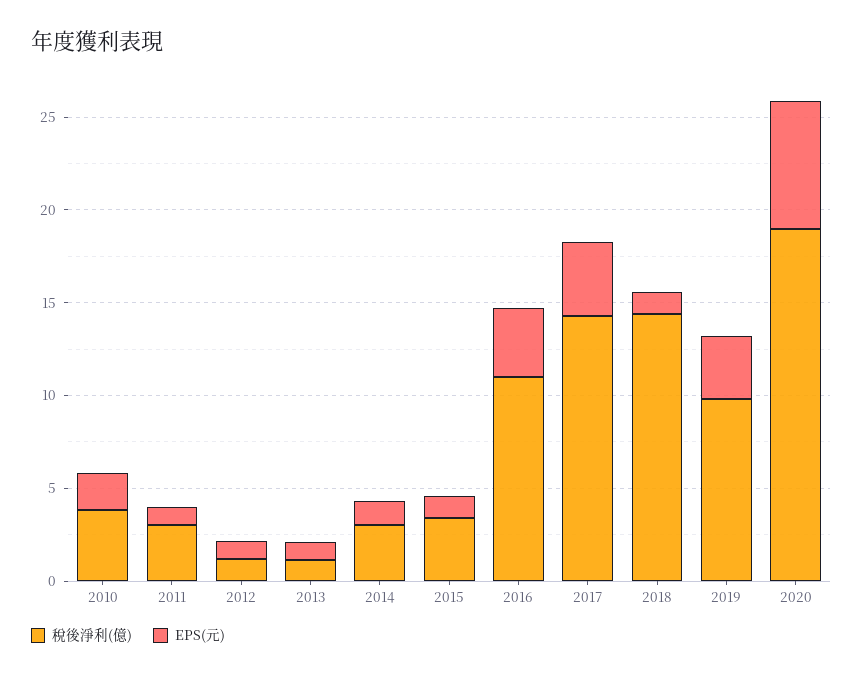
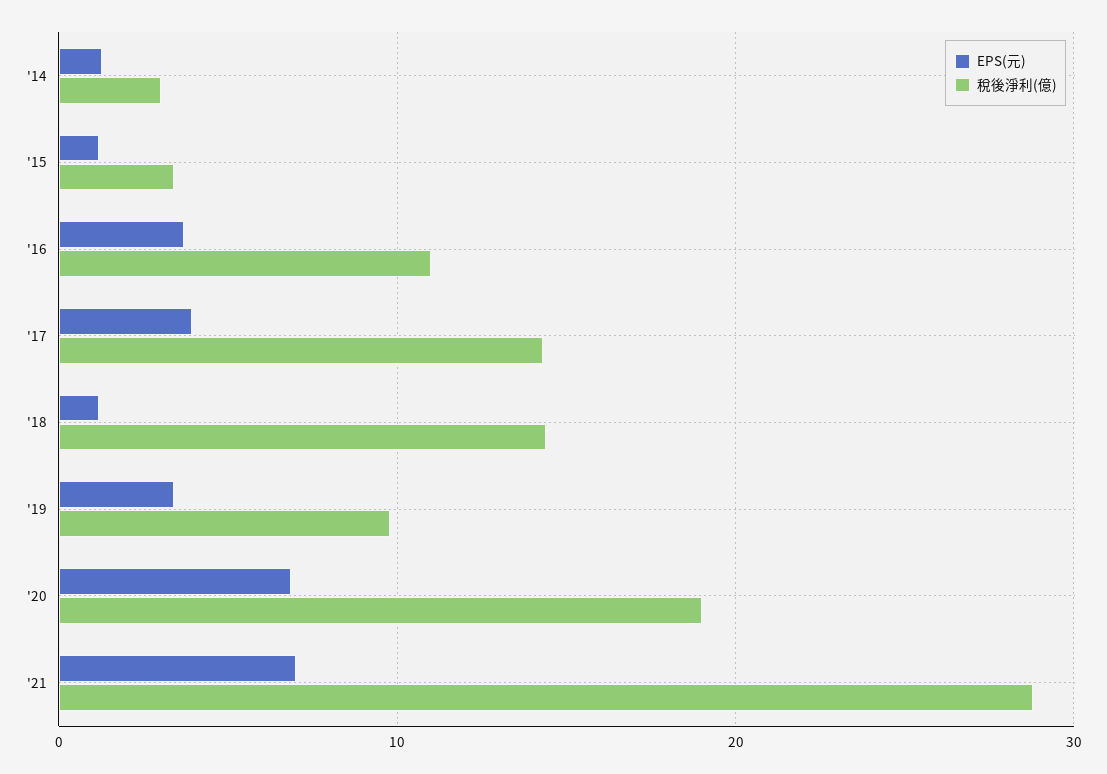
稅後淨利(億), 2010: 4 -> none
EPS(元), 2010: 2 -> none
稅後淨利(億), 2011: 3 -> none
EPS(元), 2011: 1 -> none
稅後淨利(億), 2012: 1 -> none
EPS(元), 2012: 1 -> none
稅後淨利(億), 2013: 1 -> none
EPS(元), 2013: 1 -> none
EPS(元), '21: none -> 7
稅後淨利(億), '21: none -> 29

